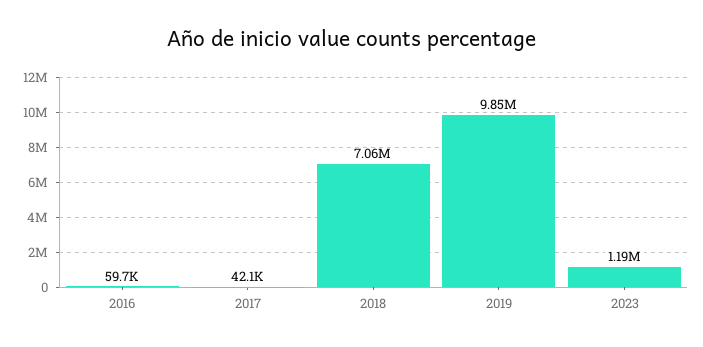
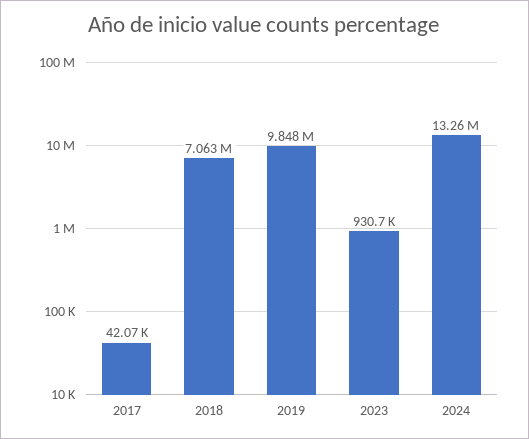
2016: 59700 -> none
2023: 1190000 -> 930700
2024: none -> 13260000

